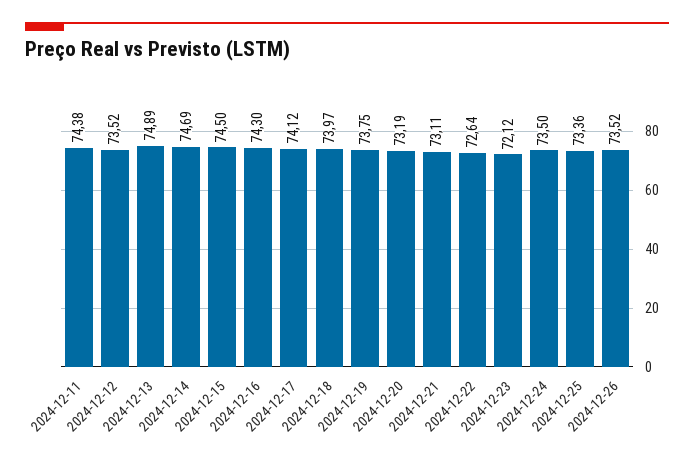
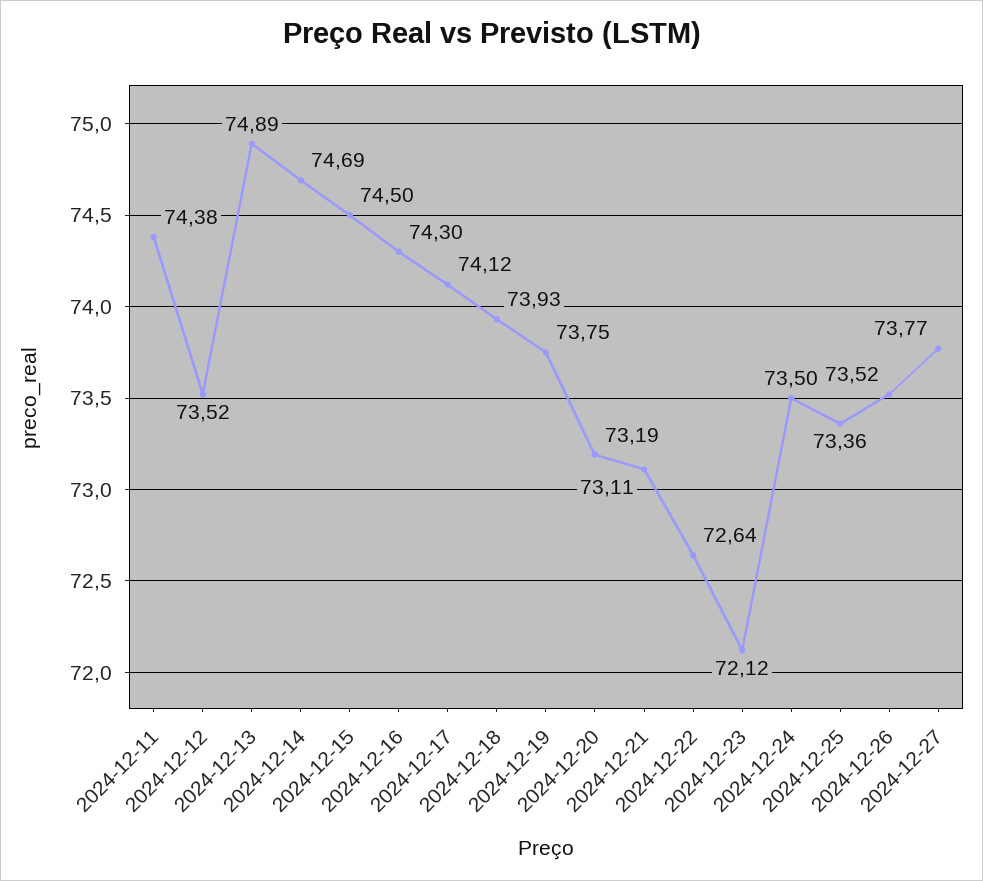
2024-12-18: 73.97 -> 73.93
2024-12-27: none -> 73.77

